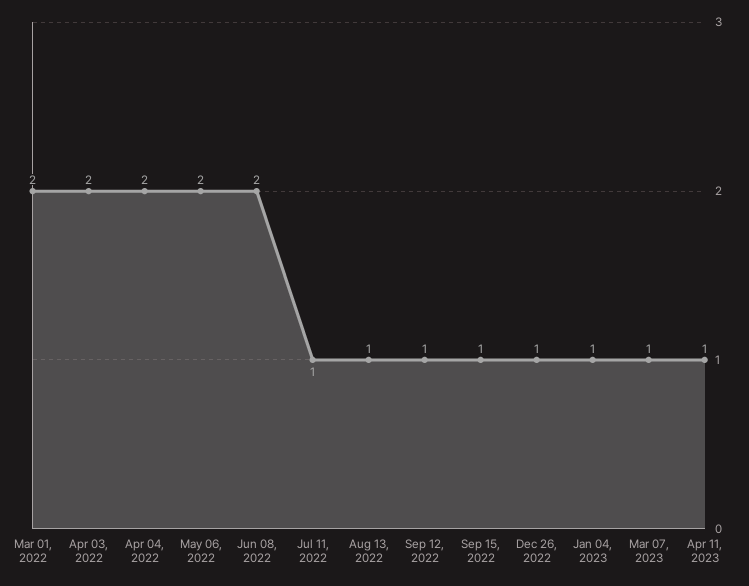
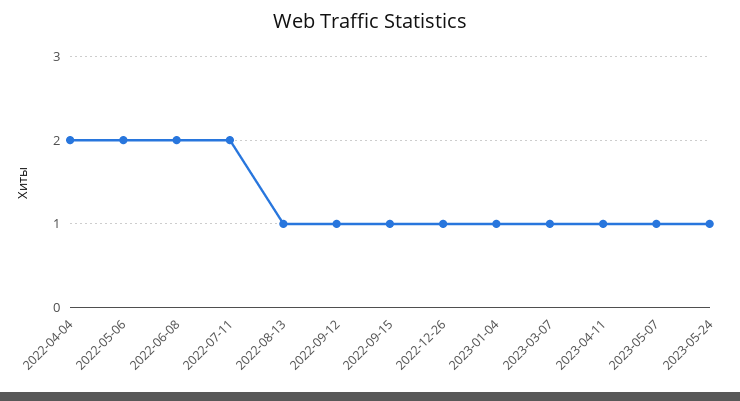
Mar 01, 2022: 2 -> none
Apr 03, 2022: 2 -> none
Jul 11, 2022: 1 -> 2
2023-05-07: none -> 1
2023-05-24: none -> 1

